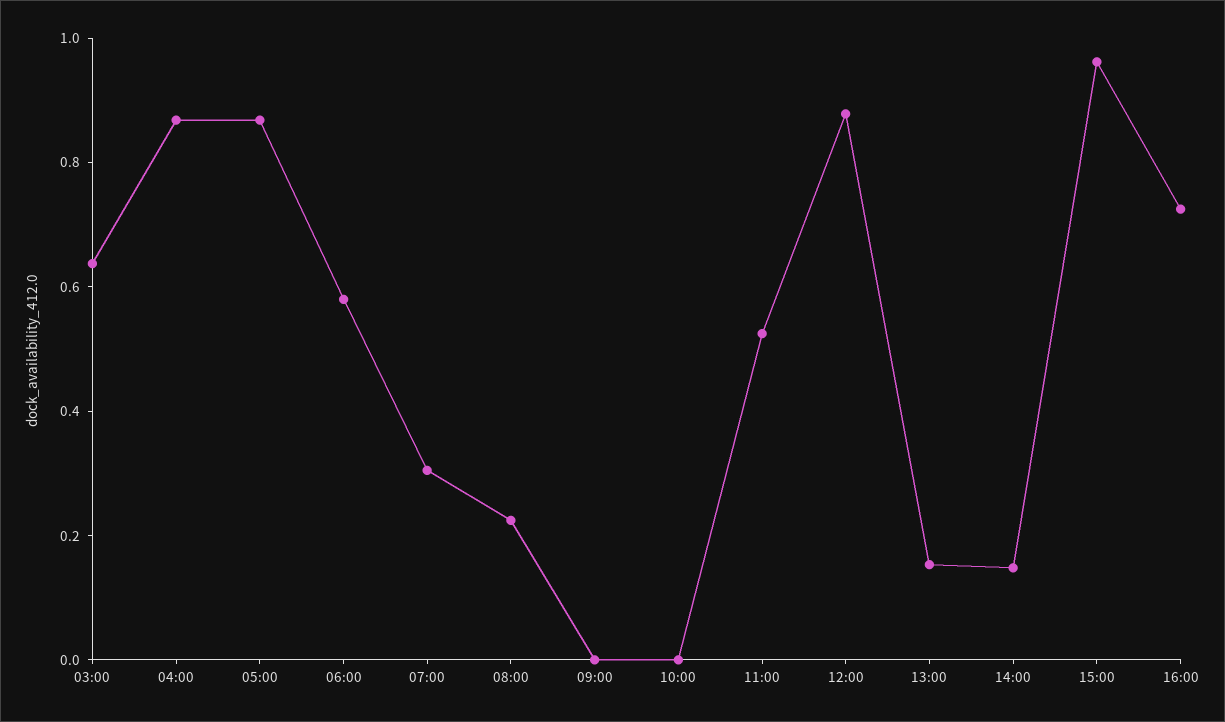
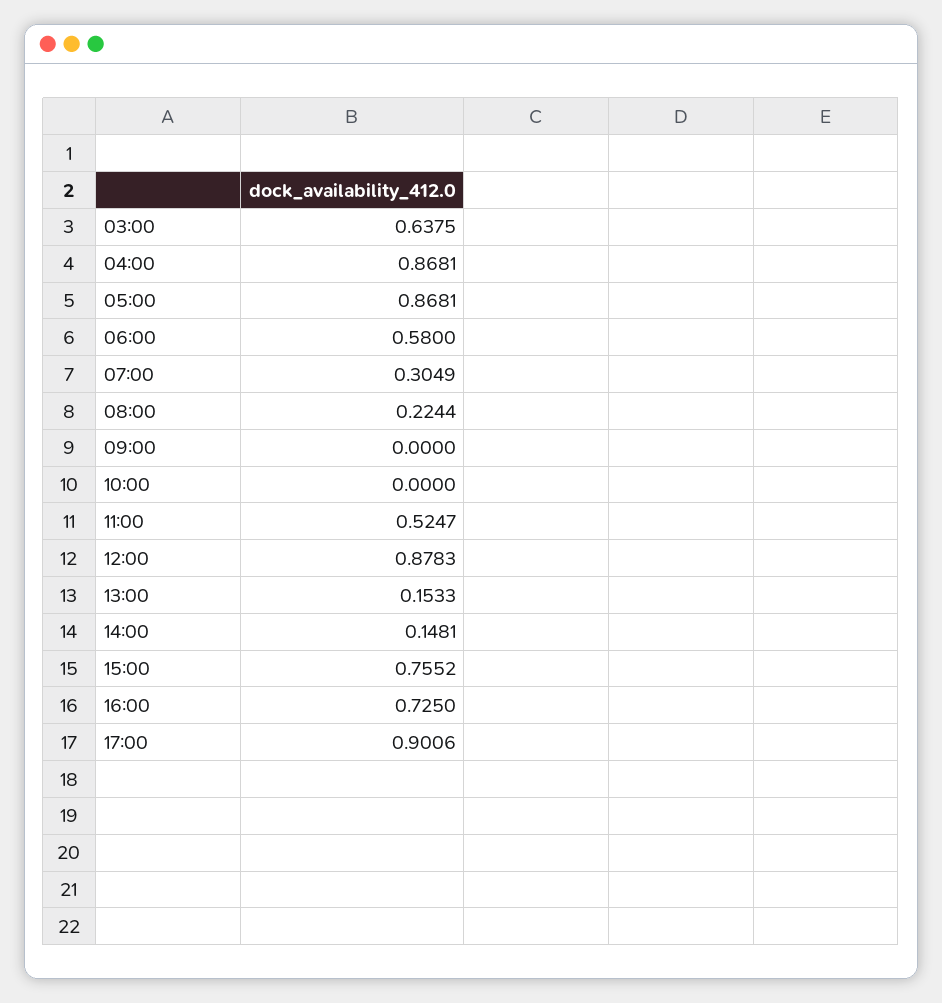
15:00: 0.95 -> 0.7552
17:00: none -> 0.9006

